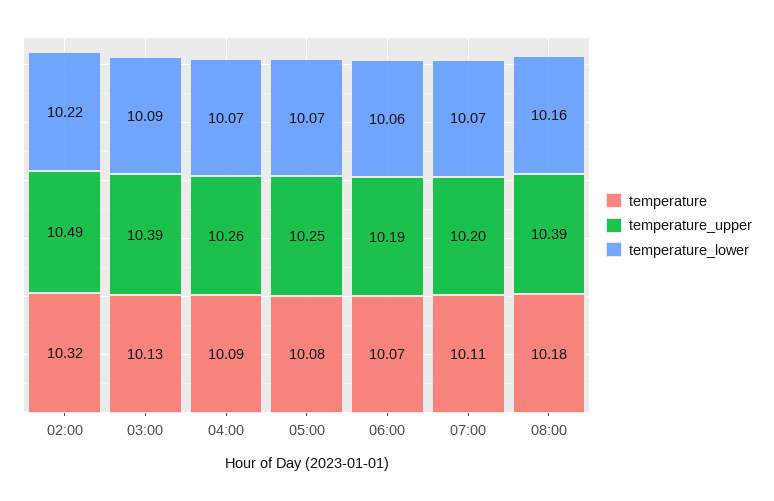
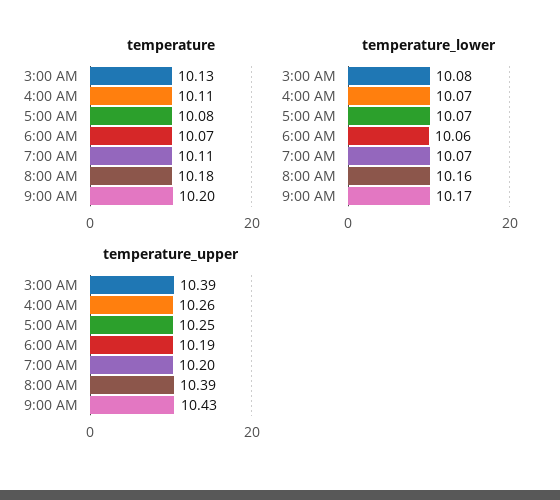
temperature, 02:00: 10.32 -> none
temperature_upper, 02:00: 10.49 -> none
temperature_lower, 02:00: 10.22 -> none
temperature_lower, 03:00: 10.09 -> 10.08
temperature, 04:00: 10.09 -> 10.11
temperature, 9:00 AM: none -> 10.2
temperature_lower, 9:00 AM: none -> 10.17
temperature_upper, 9:00 AM: none -> 10.43

